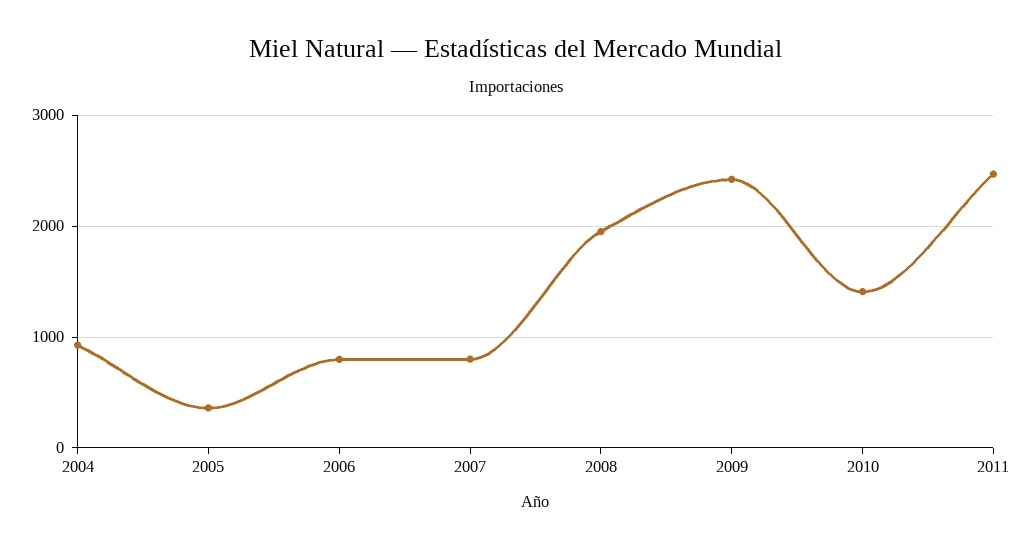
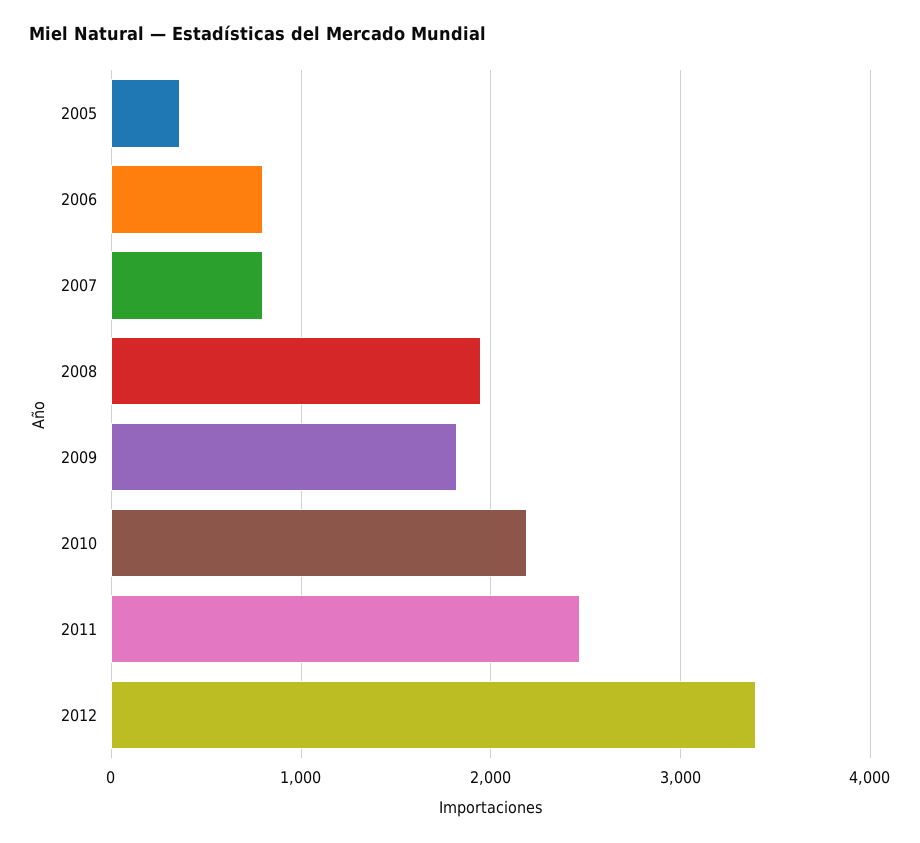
2004: 900 -> none
2009: 2400 -> 1800
2010: 1400 -> 2200
2012: none -> 3400

